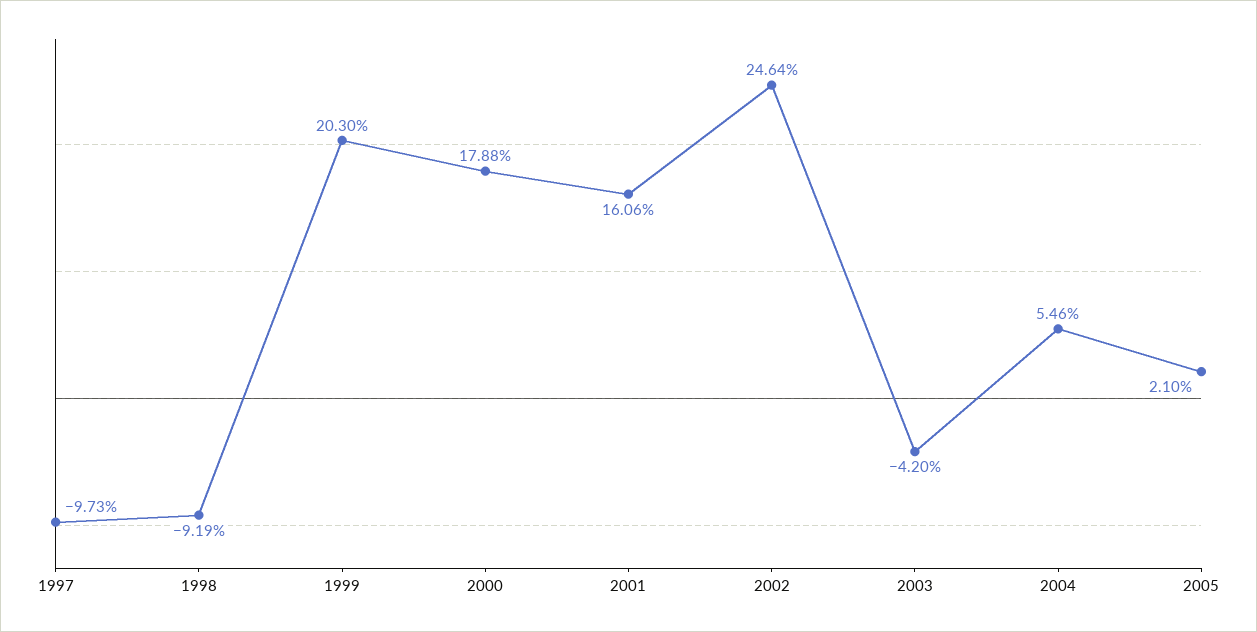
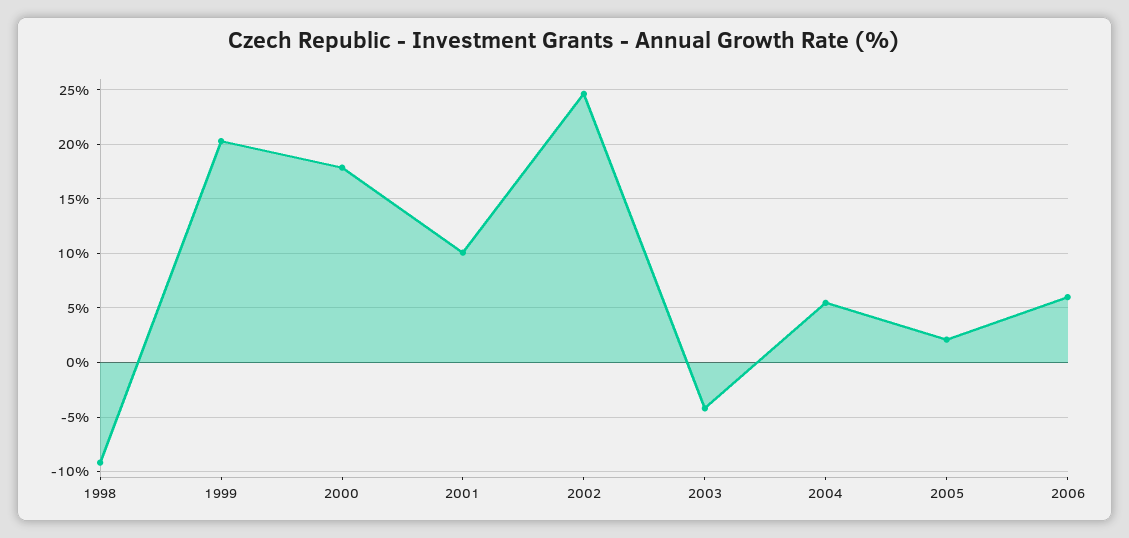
1997: -9.73 -> none
2001: 16.06 -> 10
2006: none -> 6

